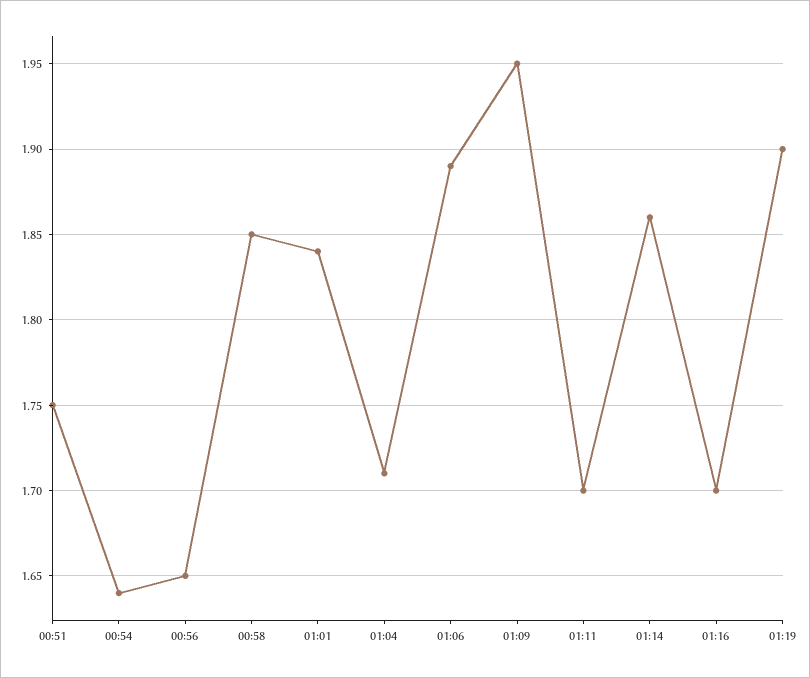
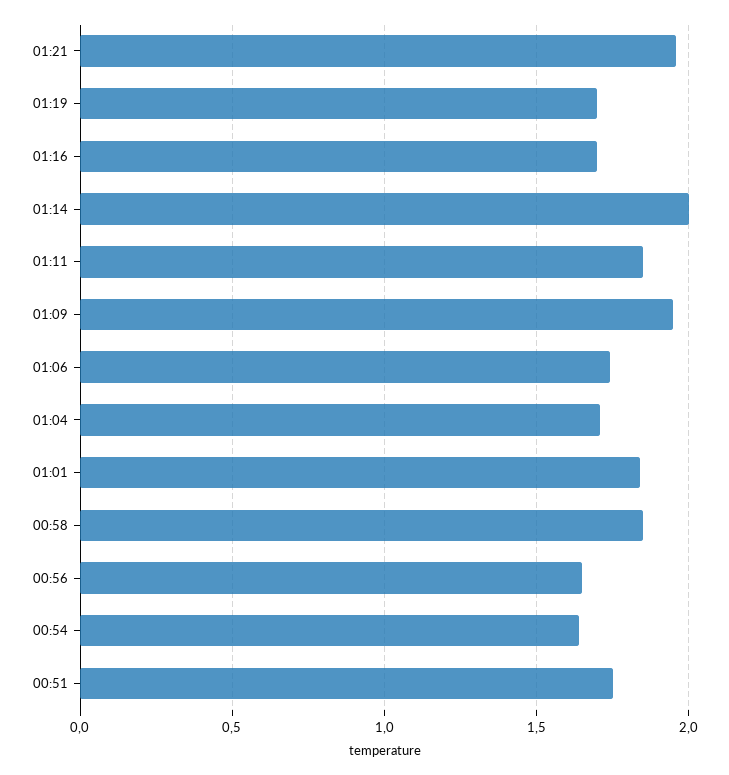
01:06: 1.89 -> 1.75
01:11: 1.7 -> 1.85
01:14: 1.86 -> 2
01:19: 1.9 -> 1.7
01:21: none -> 1.95

